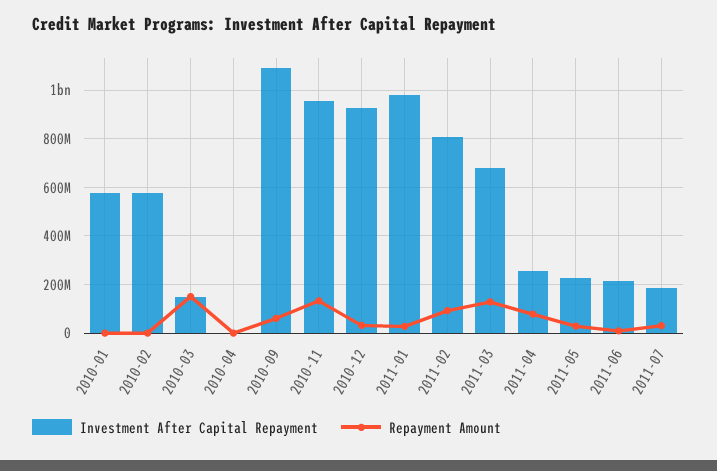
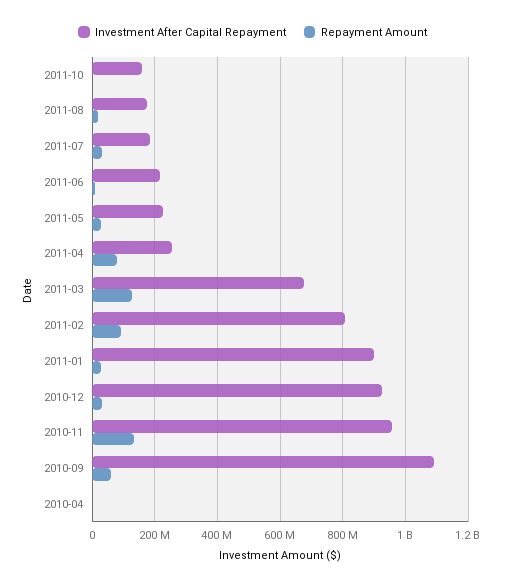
Investment After Capital Repayment, 2010-01: 575000000 -> none
Repayment Amount, 2010-01: 0 -> none
Investment After Capital Repayment, 2010-02: 575000000 -> none
Repayment Amount, 2010-02: 0 -> none
Investment After Capital Repayment, 2010-03: 150000000 -> none
Repayment Amount, 2010-03: 150000000 -> none
Investment After Capital Repayment, 2011-01: 975000000 -> 900000000
Investment After Capital Repayment, 2011-10: none -> 160000000
Repayment Amount, 2011-10: none -> 0
Investment After Capital Repayment, 2011-08: none -> 180000000
Repayment Amount, 2011-08: none -> 20000000

